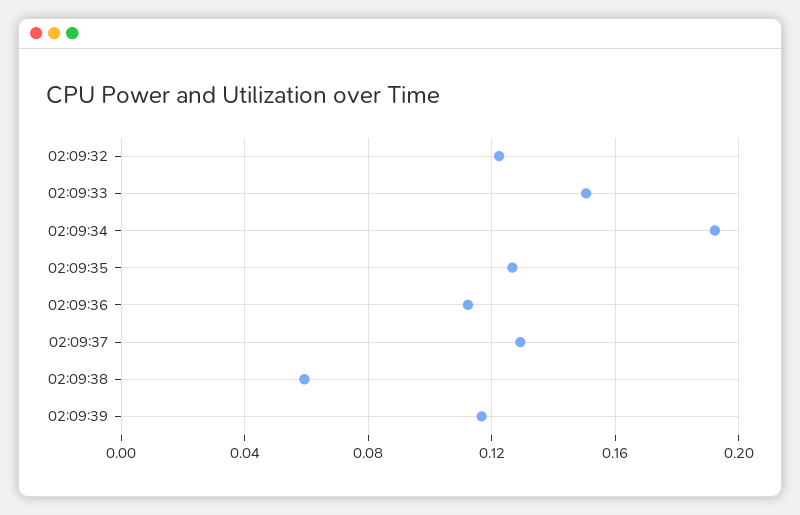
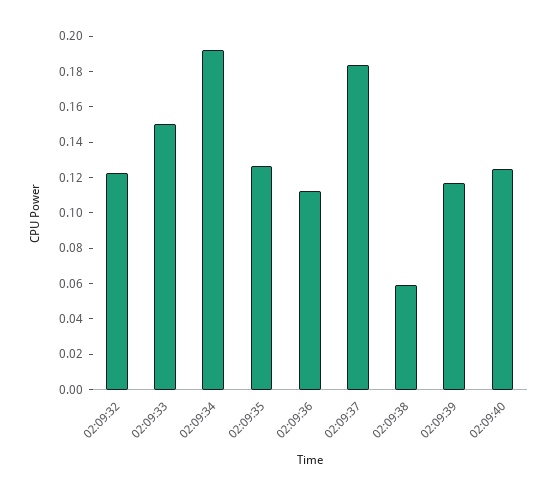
02:09:37: 0.13 -> 0.185
02:09:40: none -> 0.125

